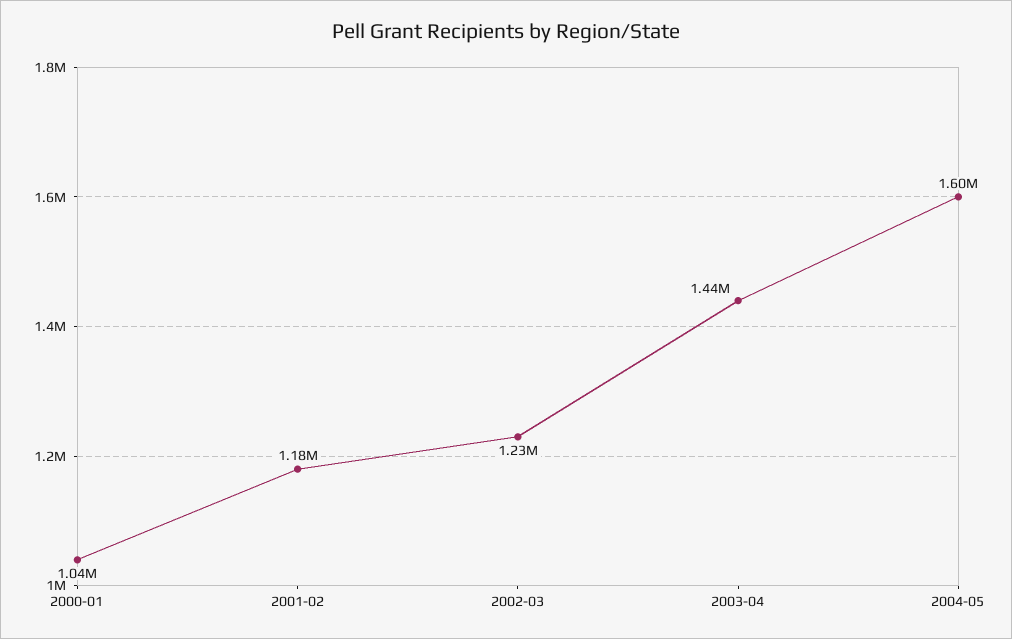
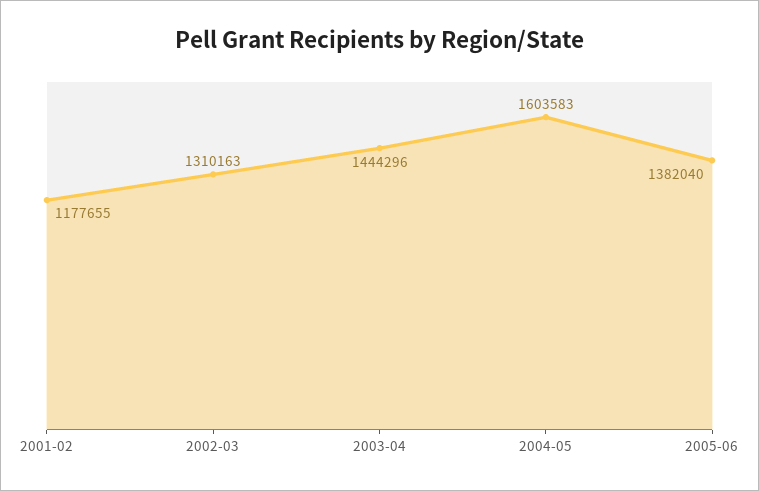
2000-01: 1040000 -> none
2002-03: 1230000 -> 1310163
2005-06: none -> 1382040

